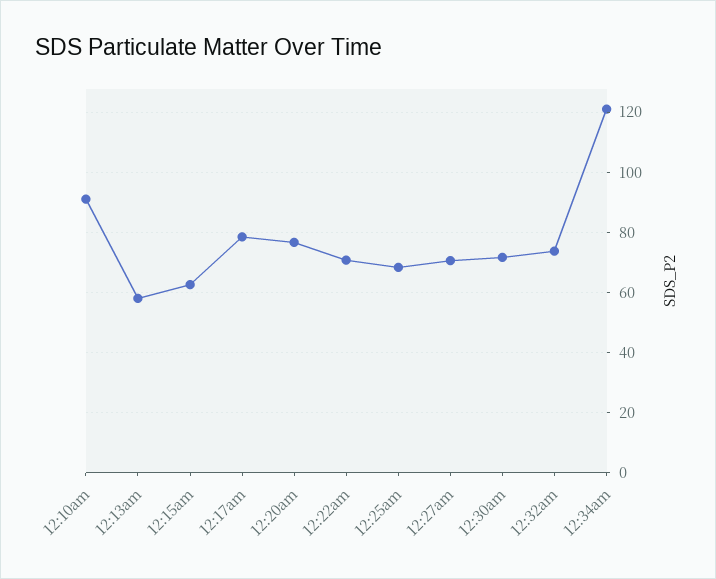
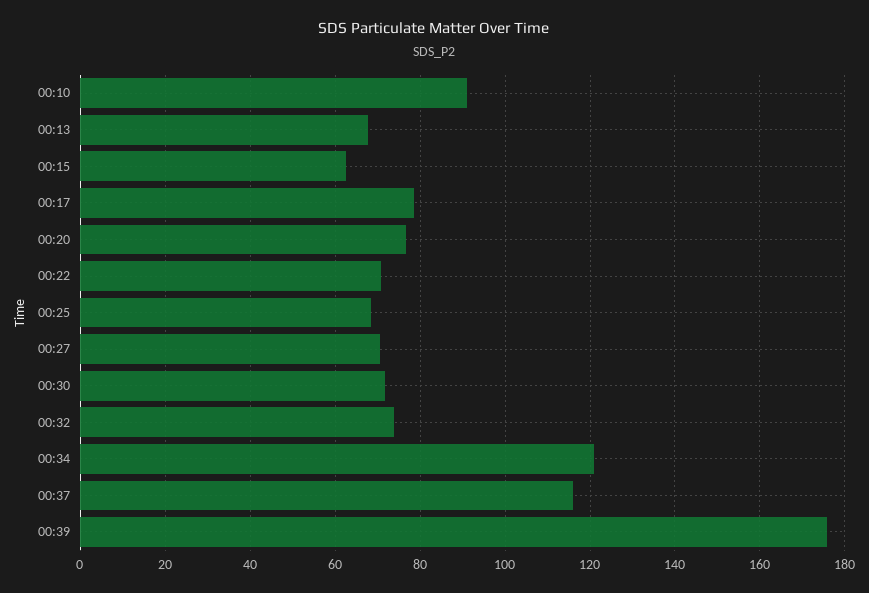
12:13am: 58 -> 68
00:37: none -> 116
00:39: none -> 176

